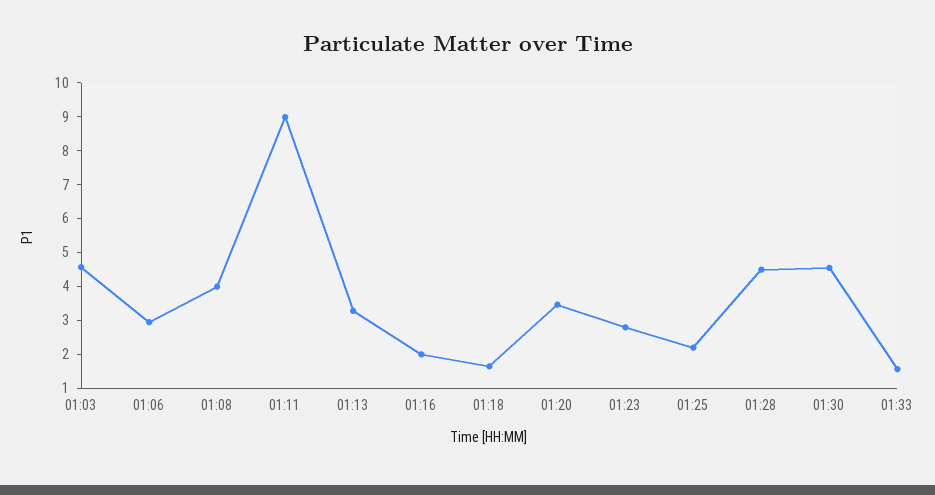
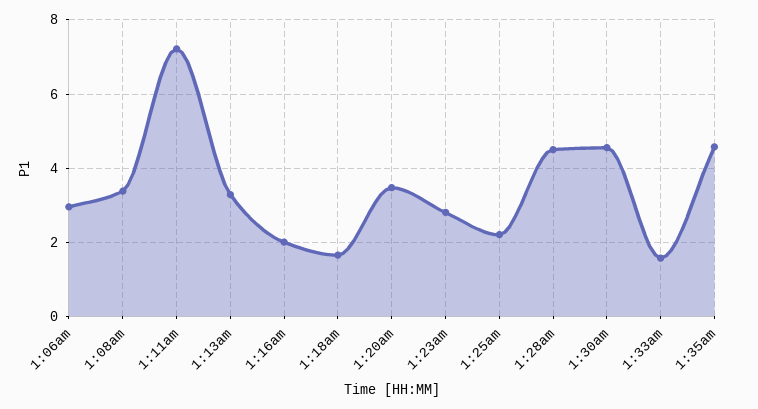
01:03: 4.5 -> none
01:08: 4 -> 3.4
01:11: 9 -> 7.2
1:35am: none -> 4.6

